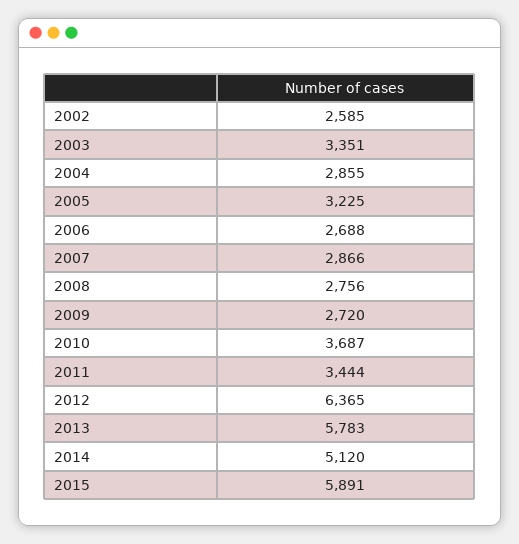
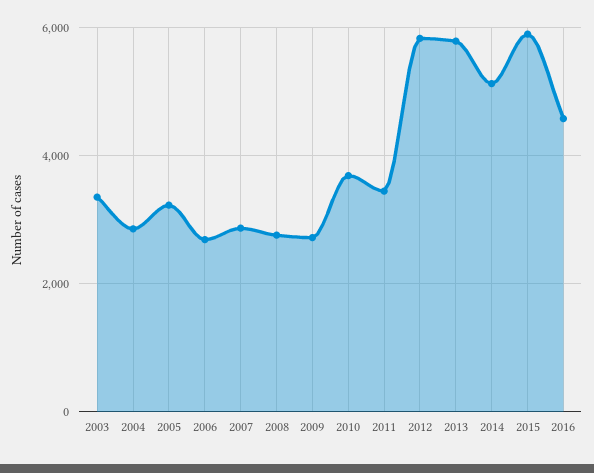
2002: 2585 -> none
2012: 6365 -> 5800
2016: none -> 4600

